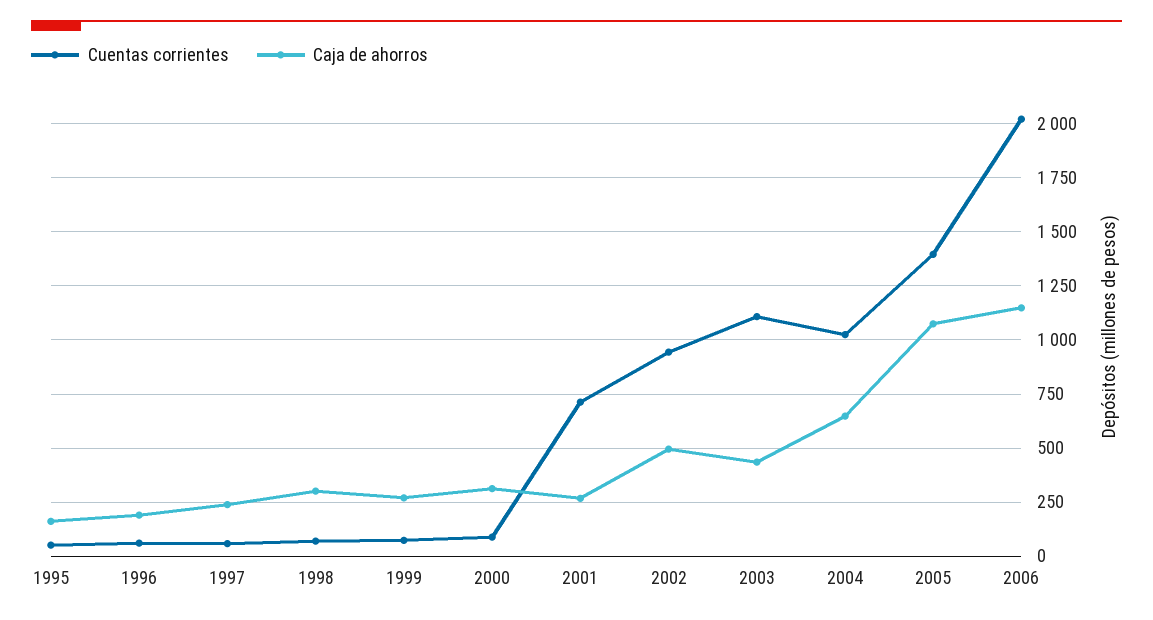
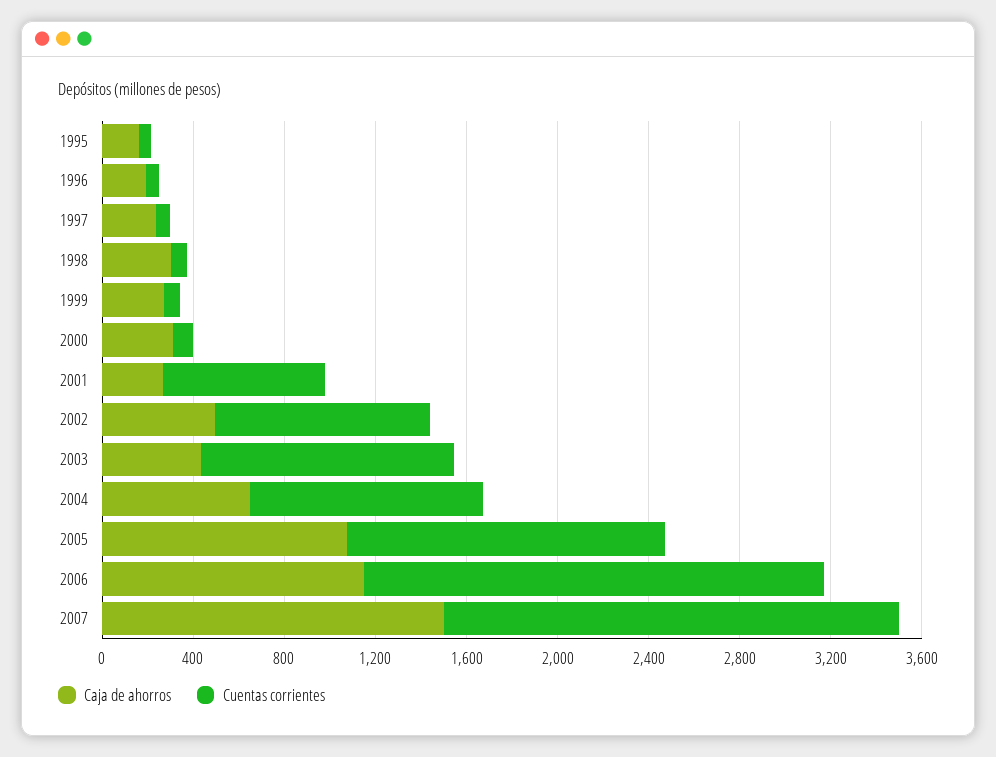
Caja de ahorros, 2007: none -> 1500
Cuentas corrientes, 2007: none -> 2000

